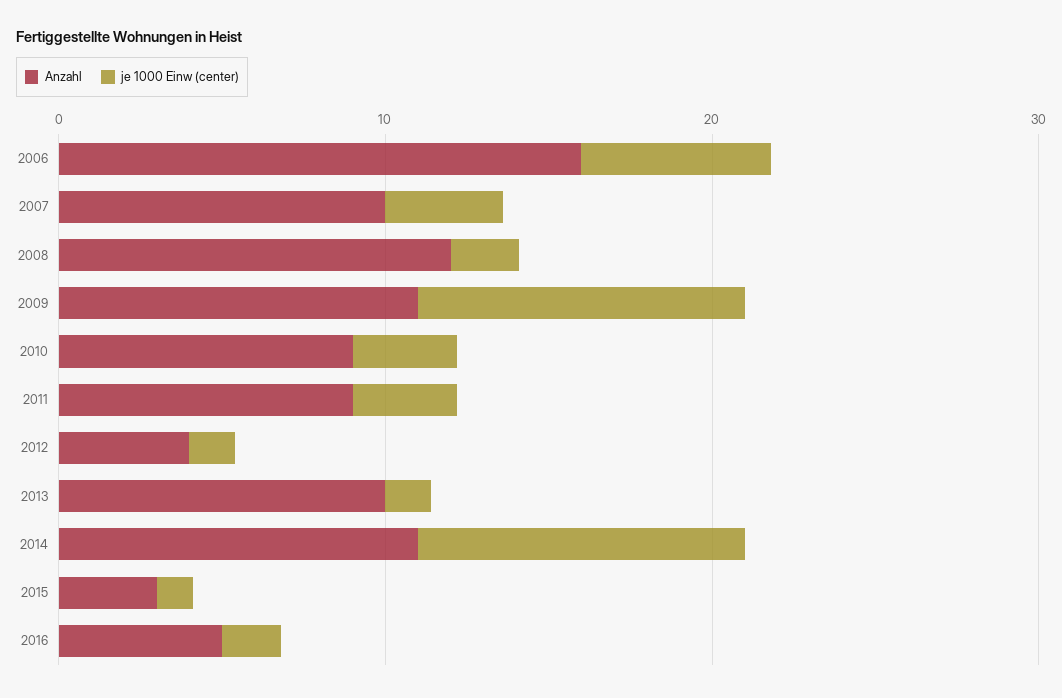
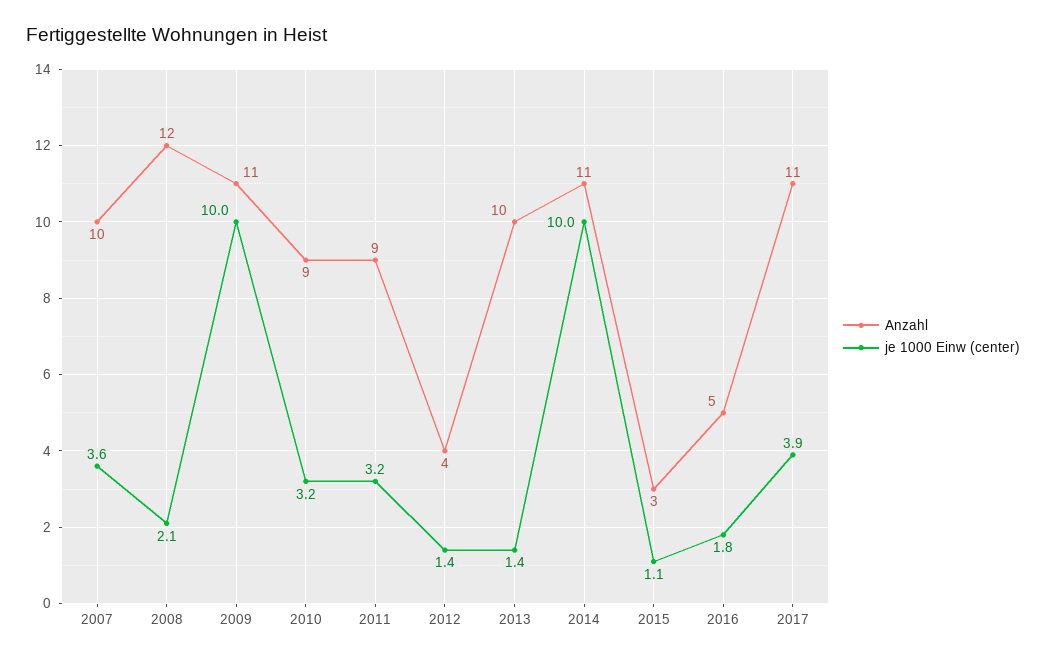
Anzahl, 2006: 16 -> none
je 1000 Einw (center), 2006: 6 -> none
Anzahl, 2017: none -> 11
je 1000 Einw (center), 2017: none -> 3.9

